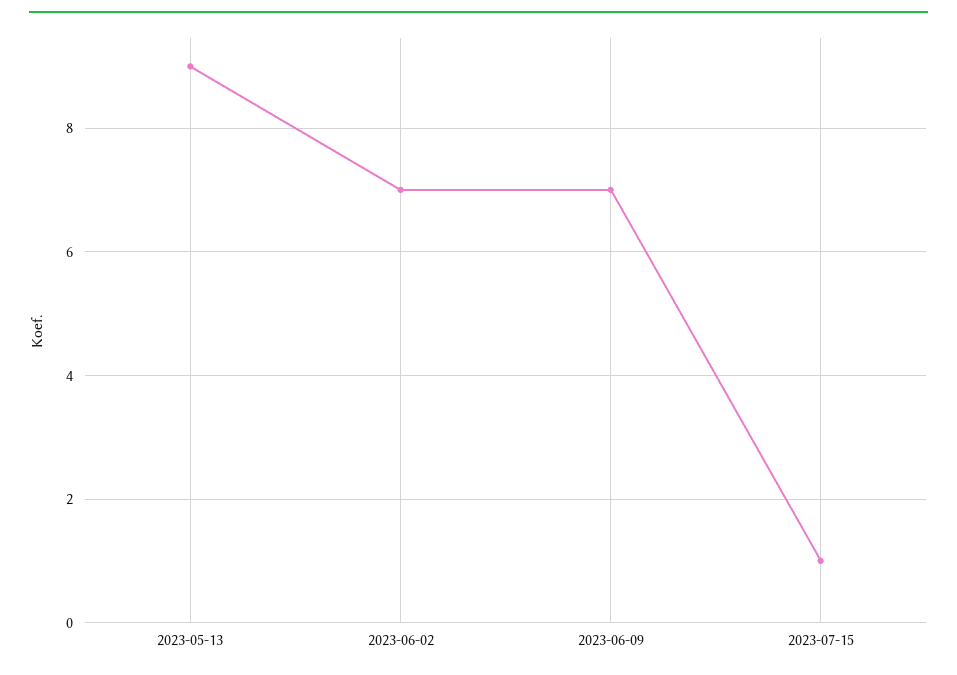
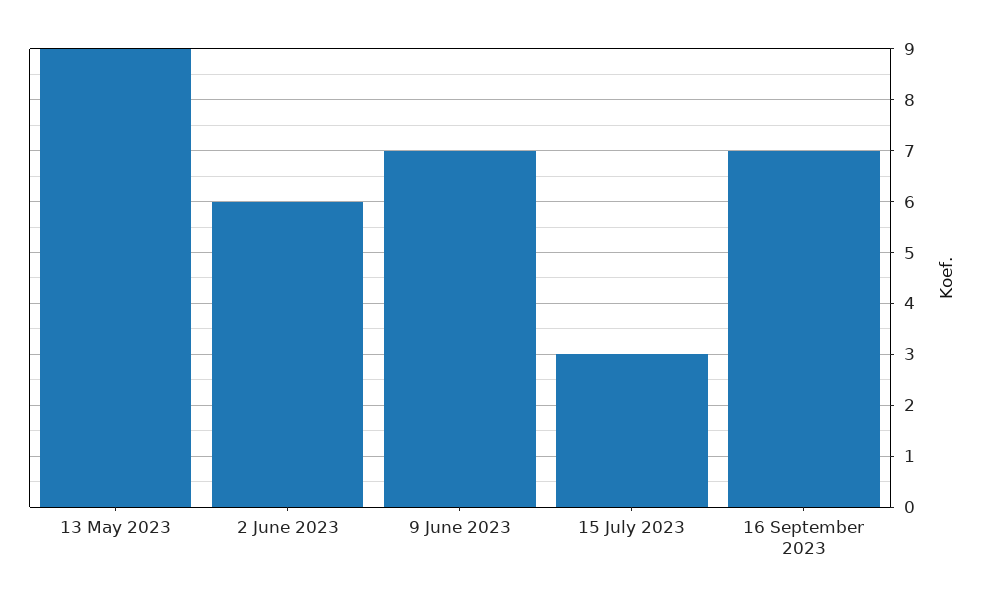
2023-06-02: 7 -> 6
2023-07-15: 1 -> 3
16 September 2023: none -> 7

